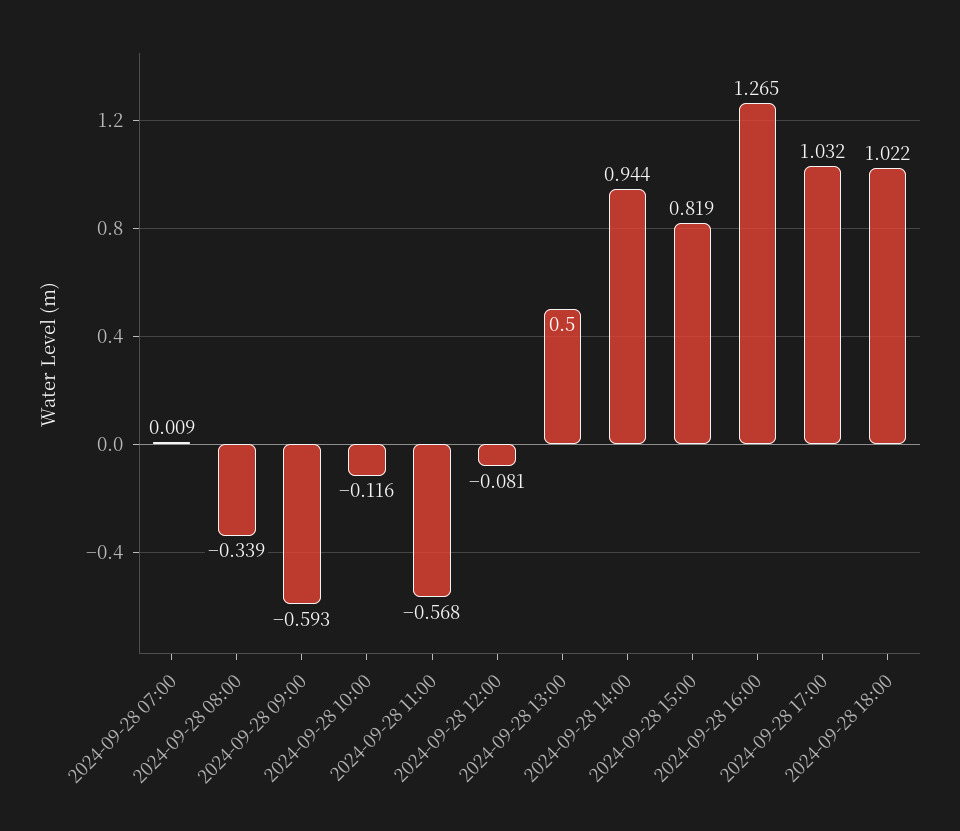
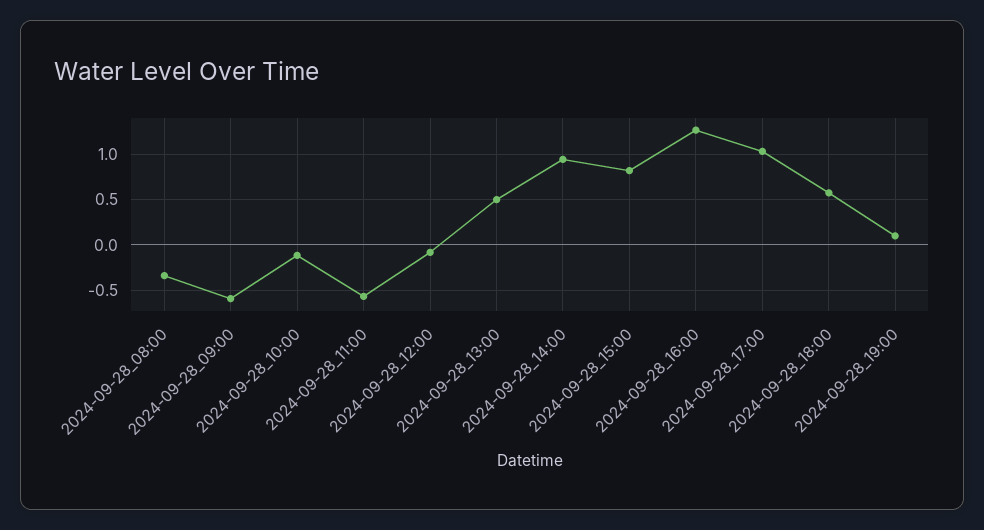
2024-09-28 07:00: 0.009 -> none
2024-09-28 18:00: 1.022 -> 0.6
2024-09-28_19:00: none -> 0.1

